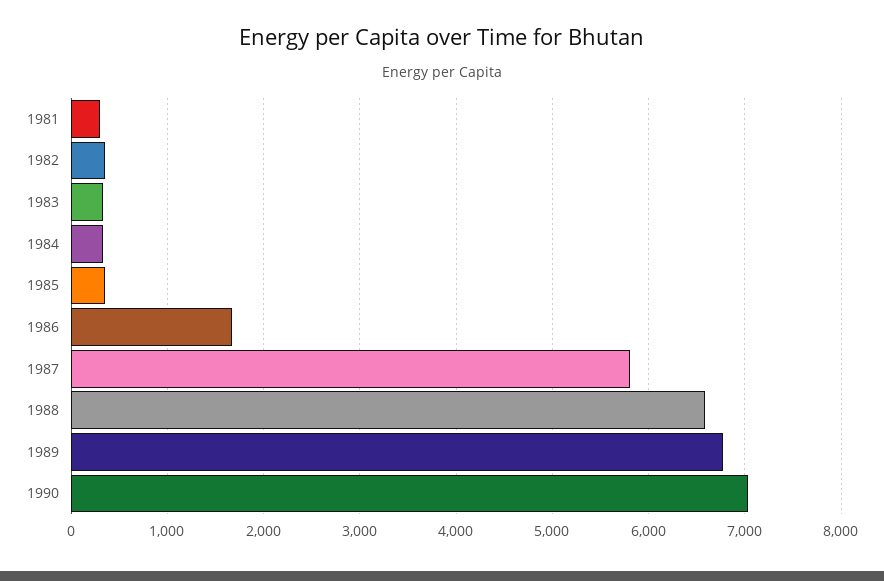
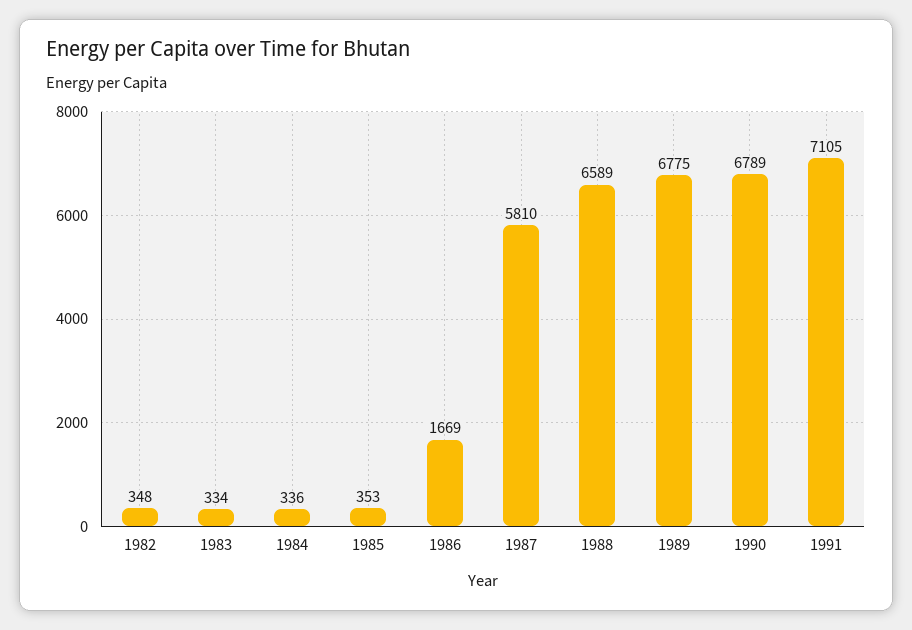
1981: 300 -> none
1990: 7000 -> 6789
1991: none -> 7105

